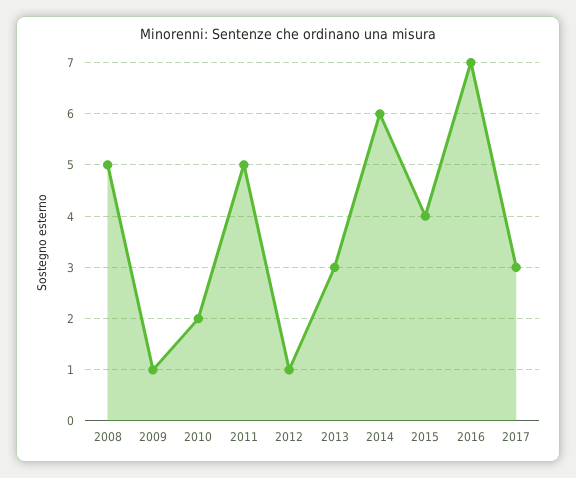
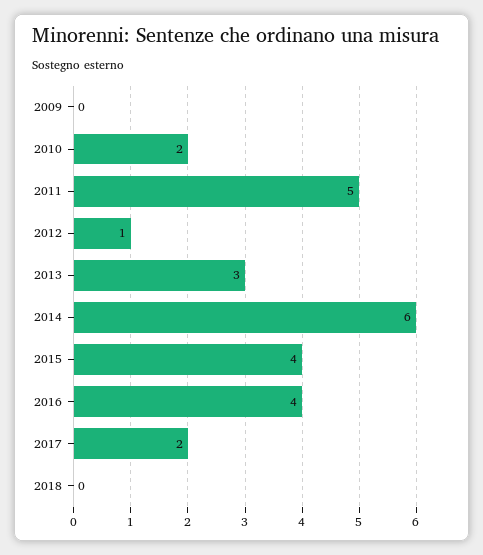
2008: 5 -> none
2009: 1 -> 0
2016: 7 -> 4
2017: 3 -> 2
2018: none -> 0

